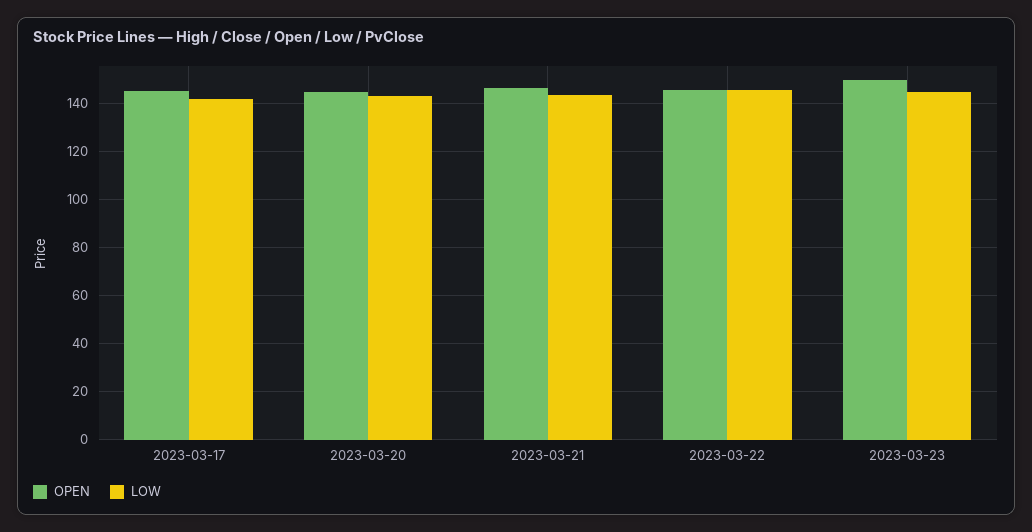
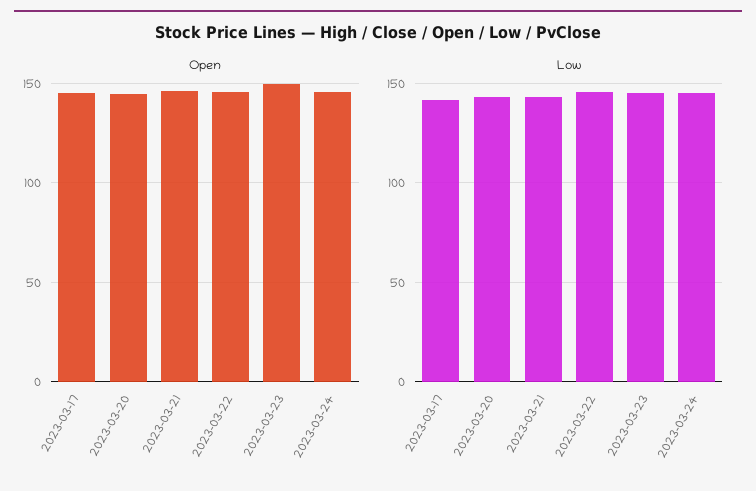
OPEN, 2023-03-24: none -> 145
LOW, 2023-03-24: none -> 145

